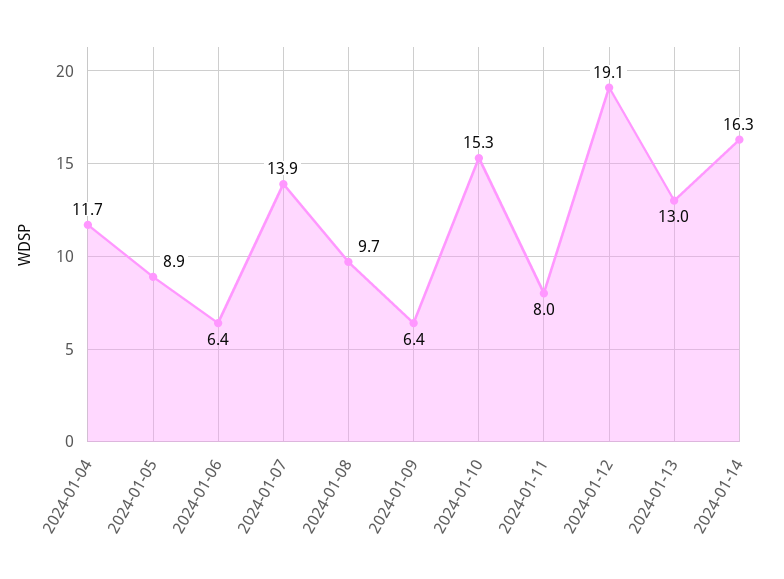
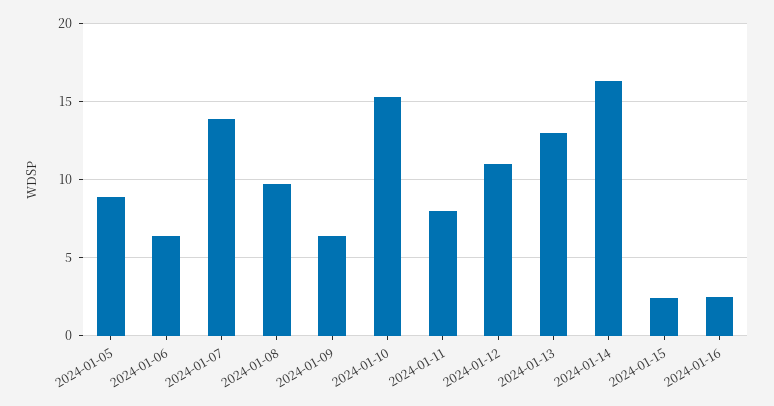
2024-01-04: 11.7 -> none
2024-01-12: 19.1 -> 11
2024-01-15: none -> 2.5
2024-01-16: none -> 2.5

